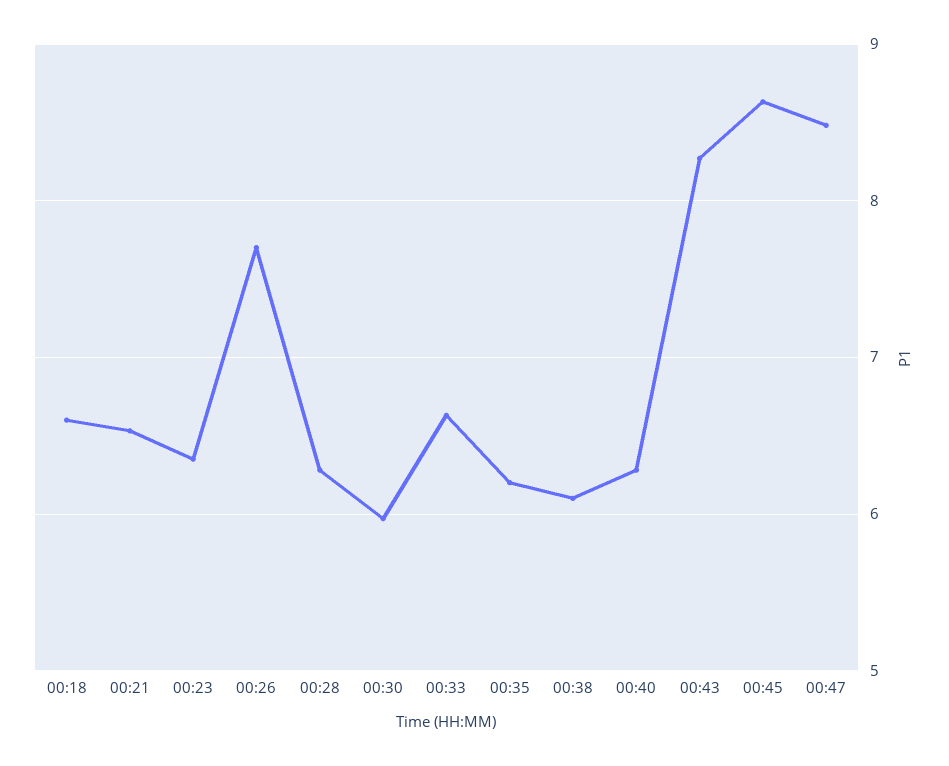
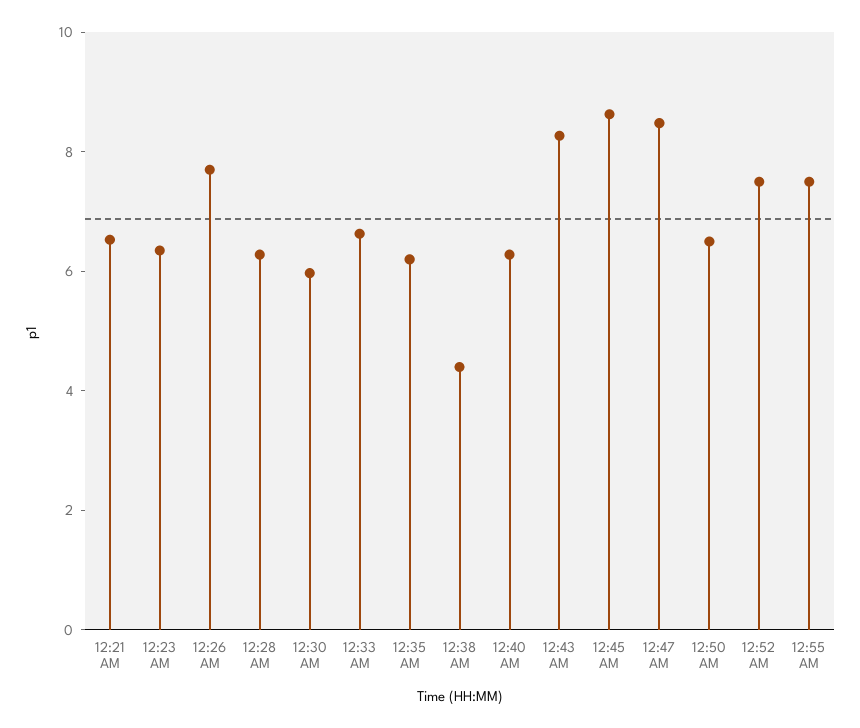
00:18: 6.6 -> none
00:38: 6.1 -> 4.5
12:50 AM: none -> 6.5
12:52 AM: none -> 7.5
12:55 AM: none -> 7.5

